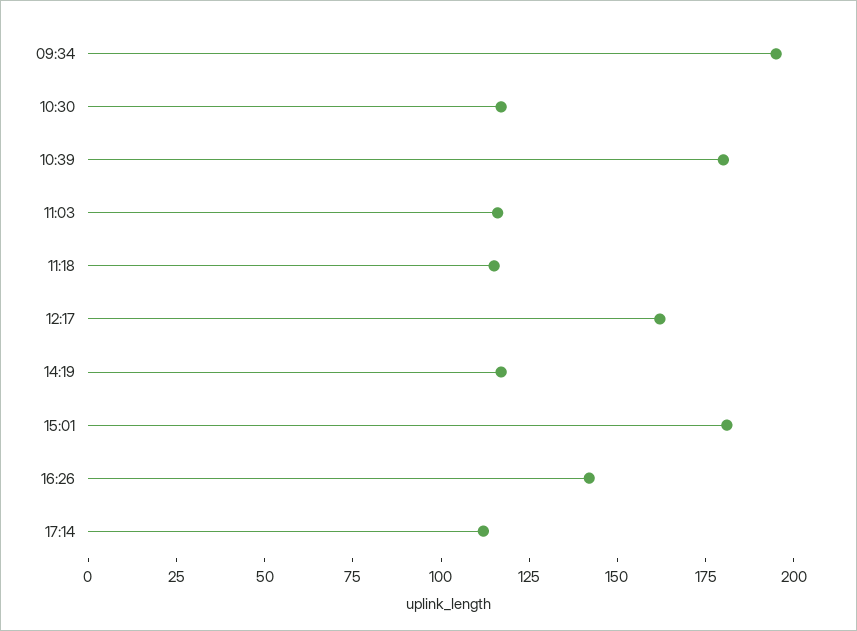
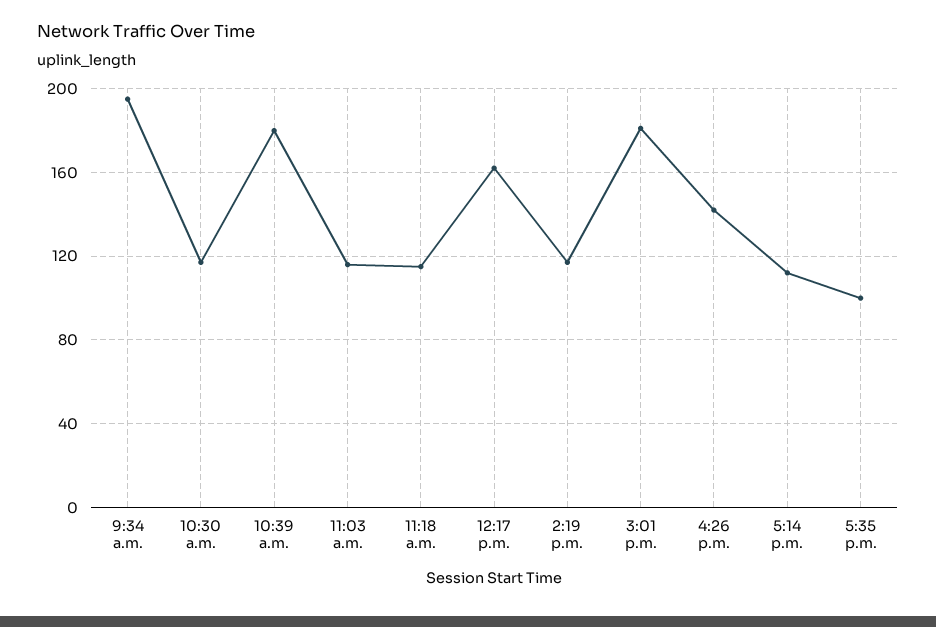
5:35 p.m.: none -> 100

